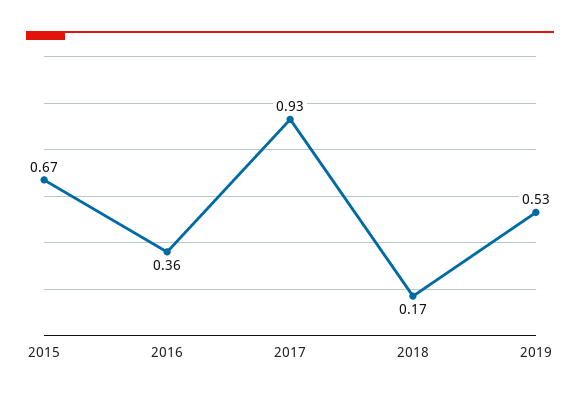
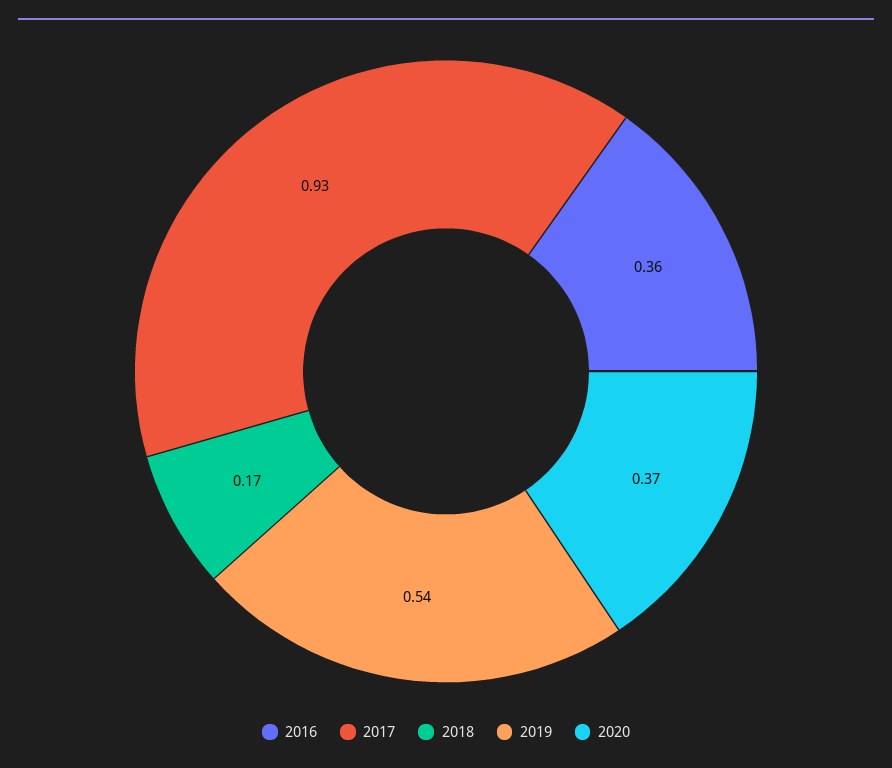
2015: 0.67 -> none
2019: 0.53 -> 0.54
2020: none -> 0.37

